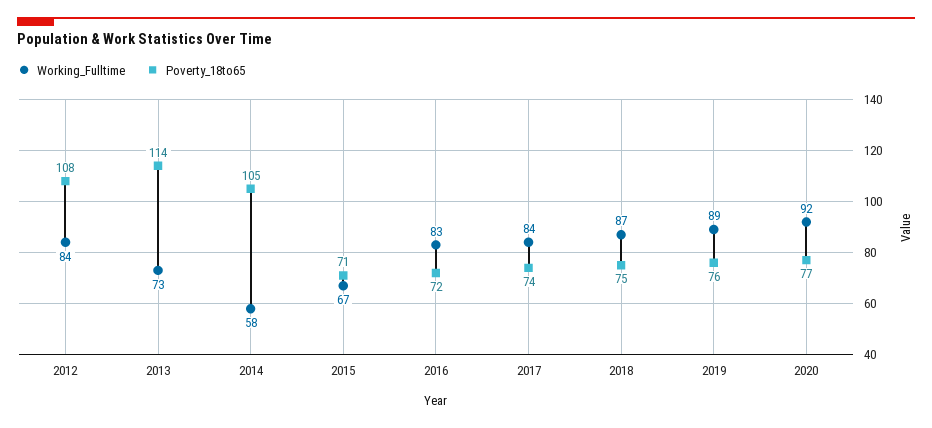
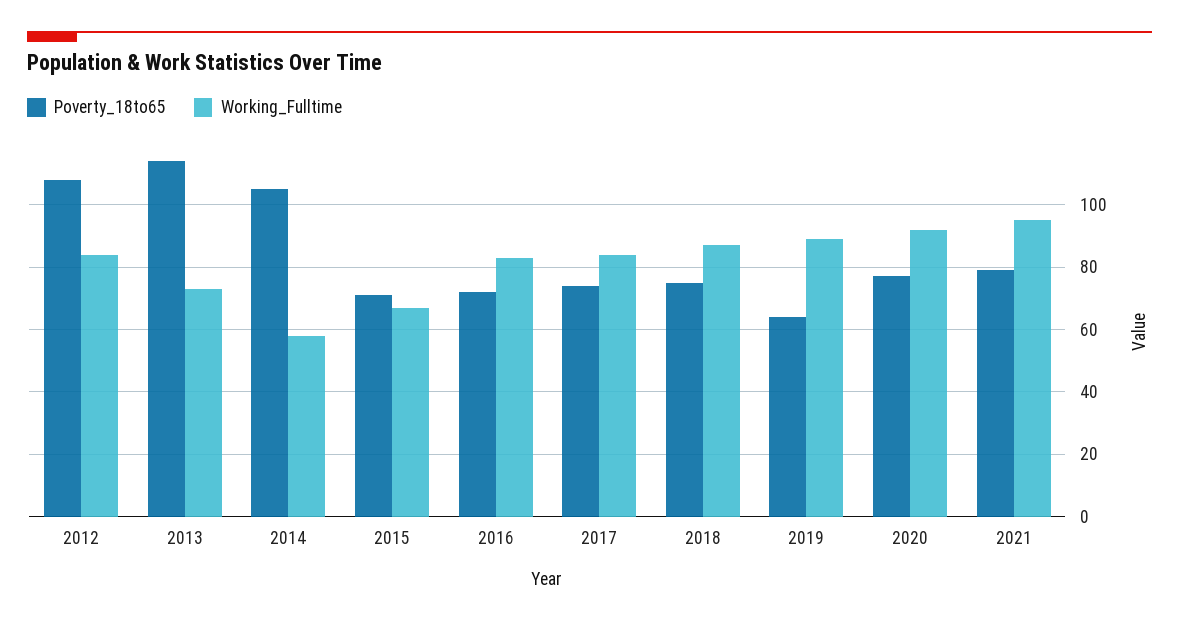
Poverty_18to65, 2019: 76 -> 65
Poverty_18to65, 2021: none -> 80
Working_Fulltime, 2021: none -> 95

